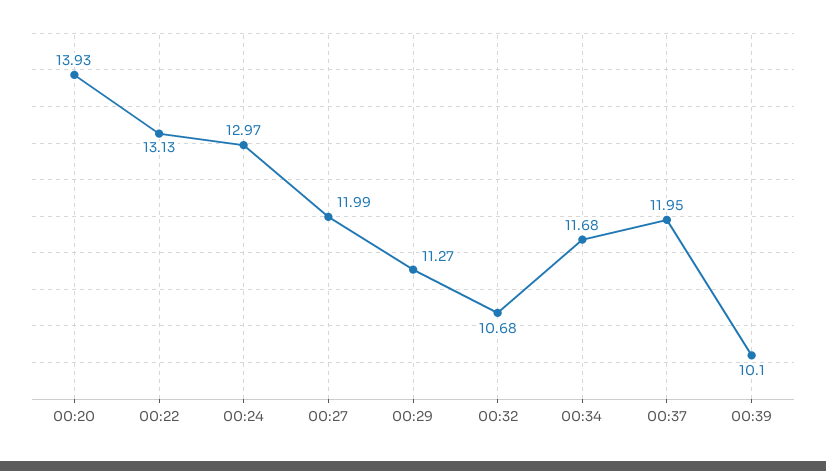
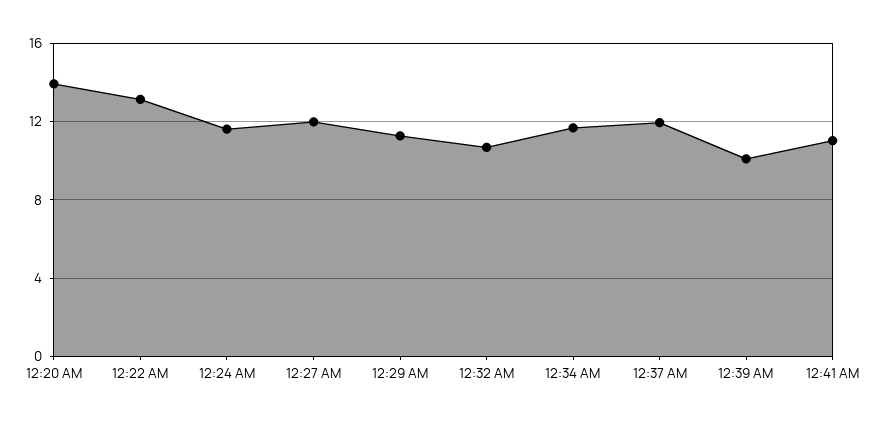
00:24: 12.97 -> 11.5
12:41 AM: none -> 11

